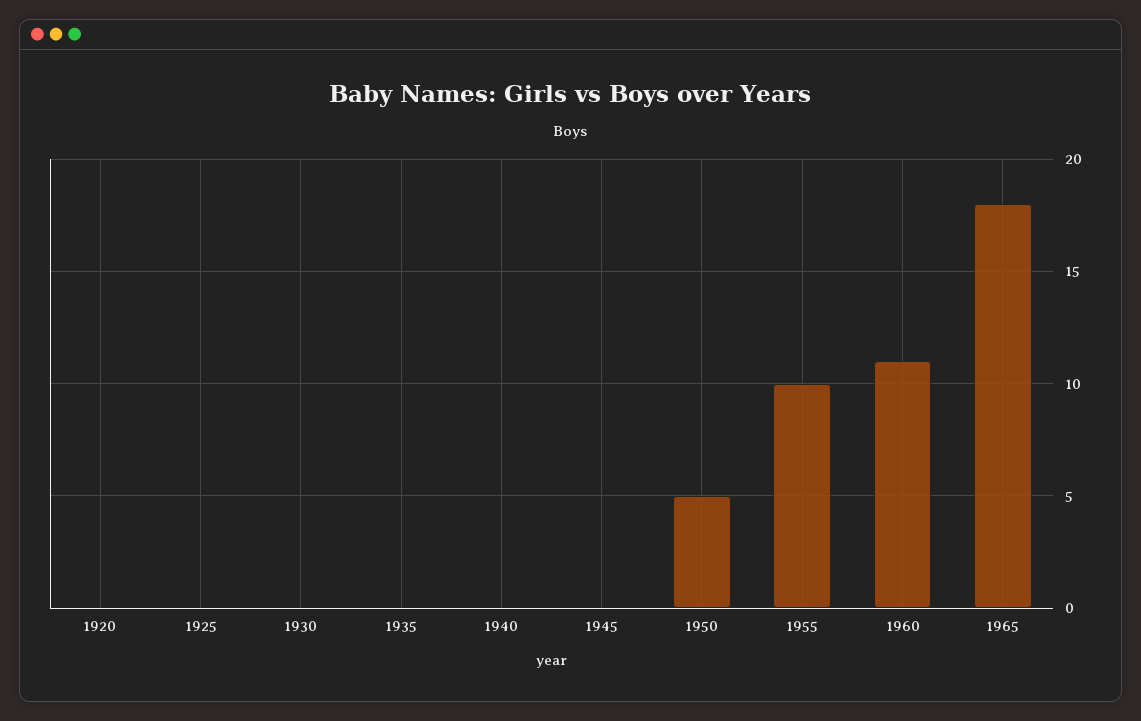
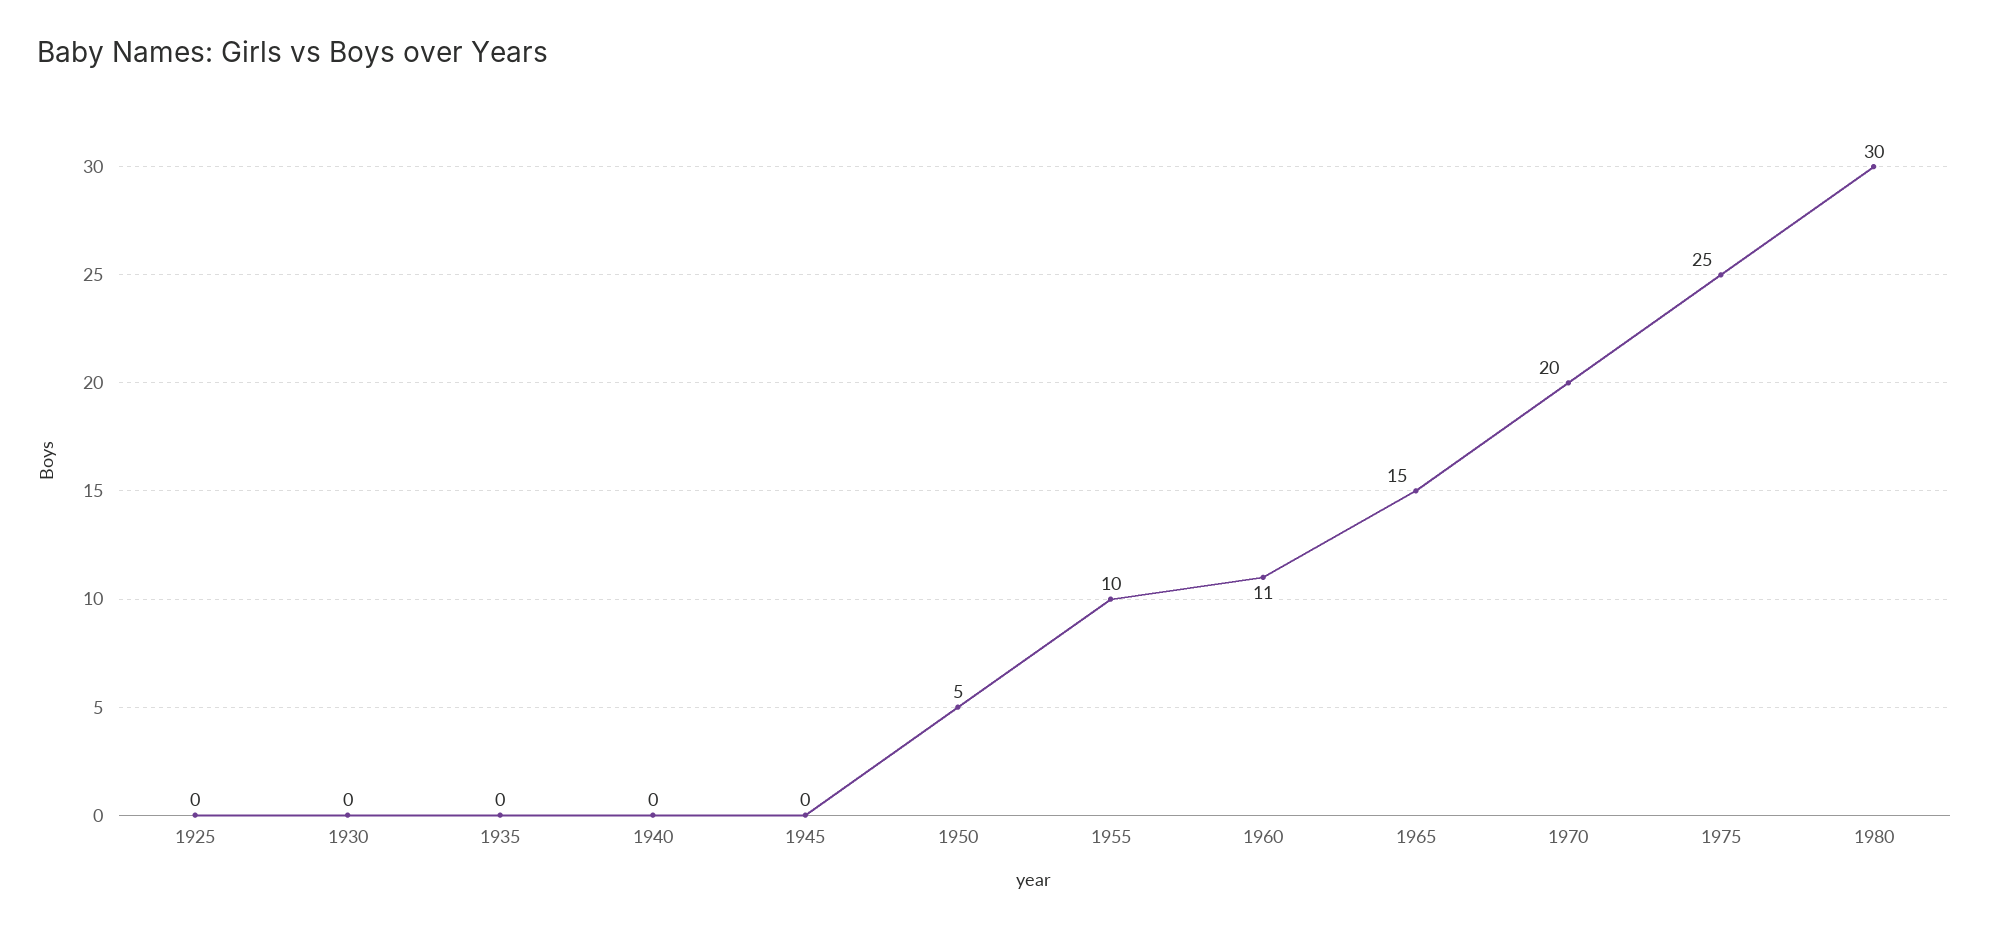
1920: 0 -> none
1965: 18 -> 15
1970: none -> 20
1975: none -> 25
1980: none -> 30

